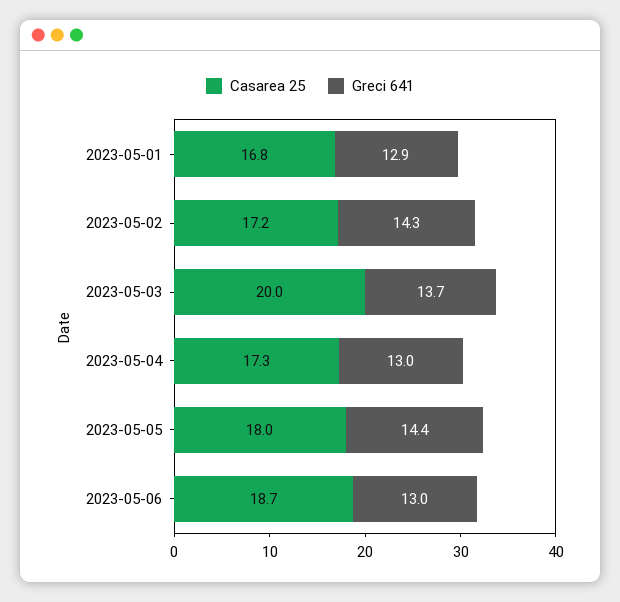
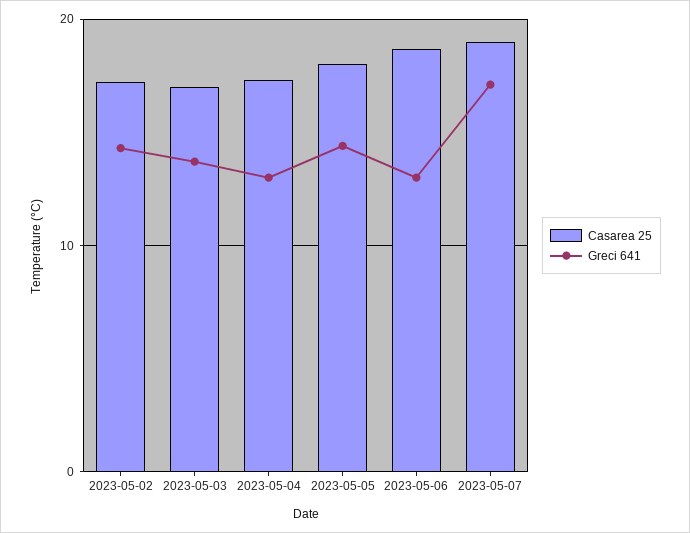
Casarea 25, 2023-05-01: 16.8 -> none
Greci 641, 2023-05-01: 12.9 -> none
Casarea 25, 2023-05-03: 20 -> 17
Casarea 25, 2023-05-07: none -> 19
Greci 641, 2023-05-07: none -> 17

